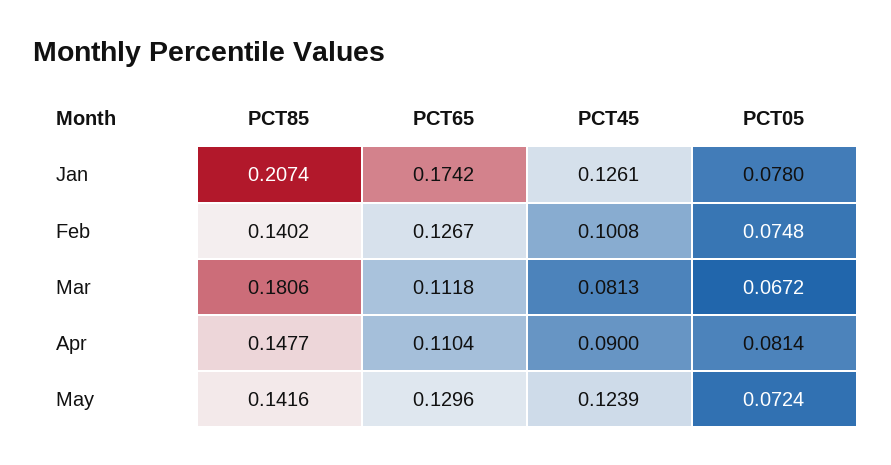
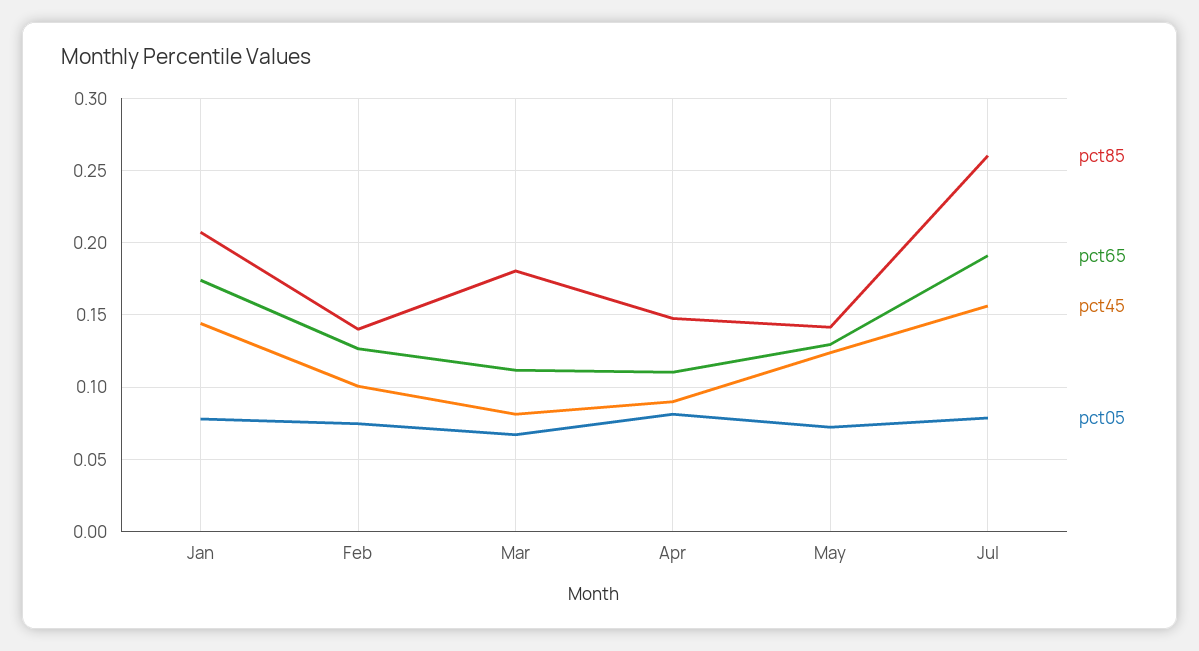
PCT45, Jan: 0.1261 -> 0.145
PCT85, Jul: none -> 0.26
PCT65, Jul: none -> 0.19
PCT45, Jul: none -> 0.155
PCT05, Jul: none -> 0.08

